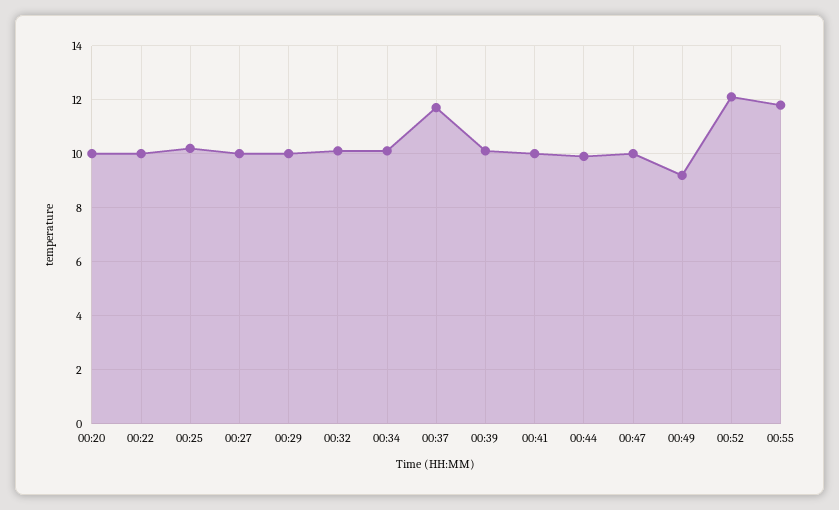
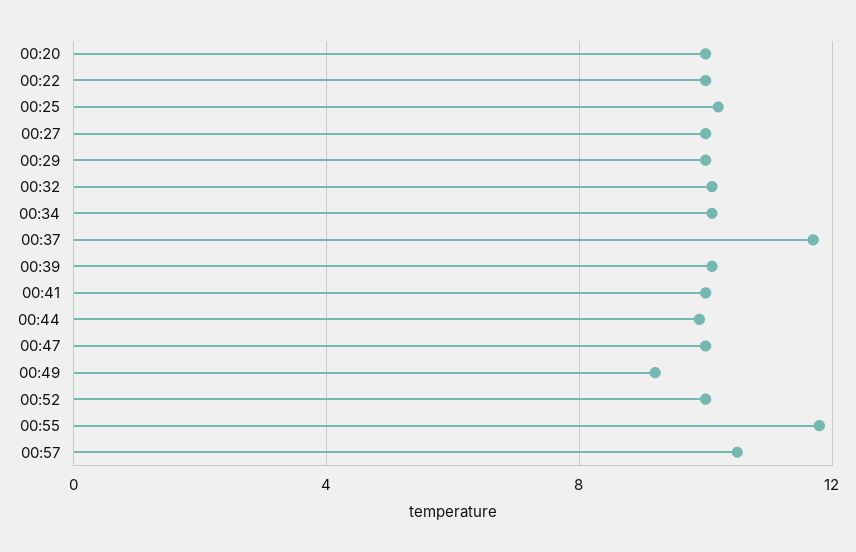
00:52: 12 -> 10
00:57: none -> 10.5

